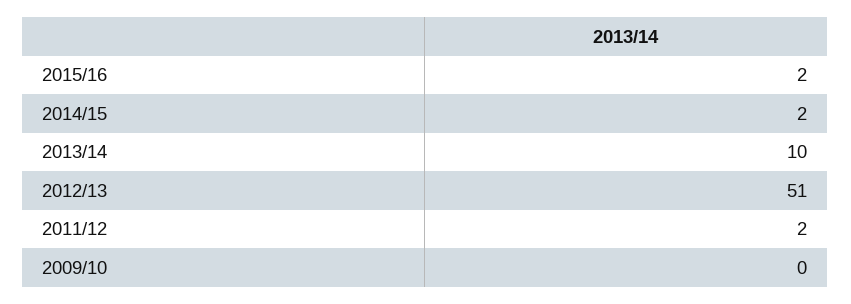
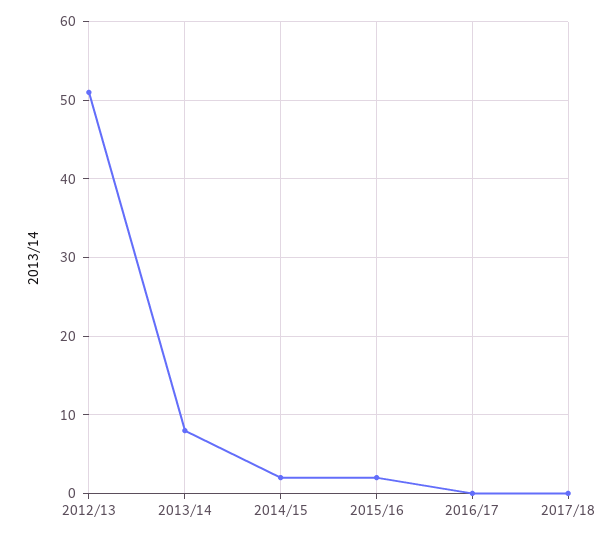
2013/14: 10 -> 8
2011/12: 2 -> none
2009/10: 0 -> none
2016/17: none -> 0
2017/18: none -> 0

